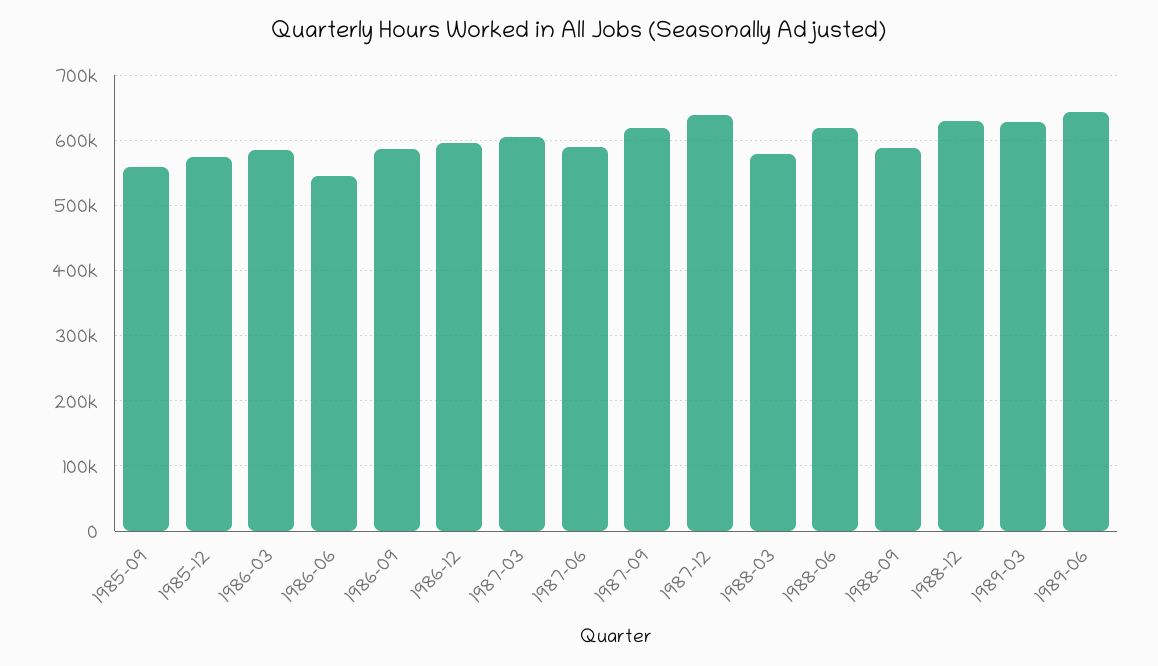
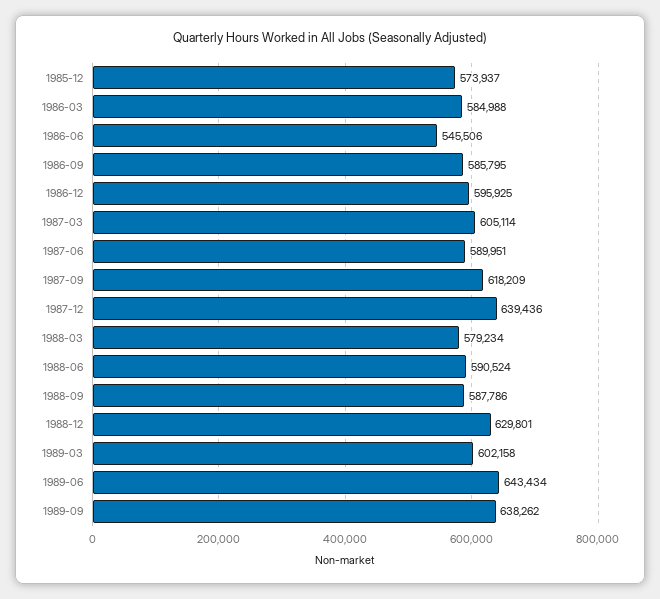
1985-09: 560000 -> none
1988-06: 620000 -> 590524
1989-03: 630000 -> 602158
1989-09: none -> 638262

